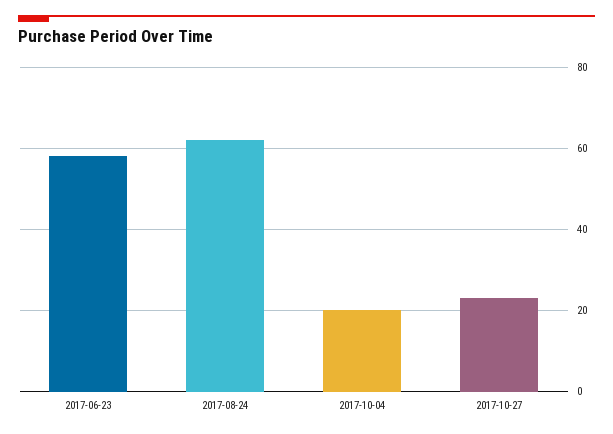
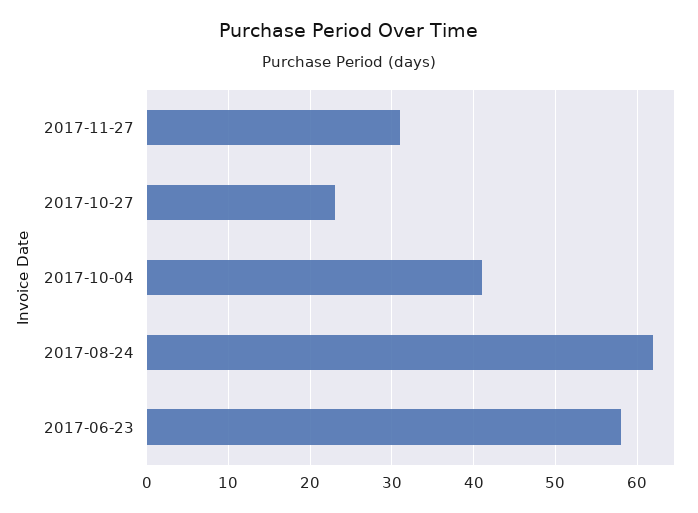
2017-10-04: 20 -> 41
2017-11-27: none -> 31

